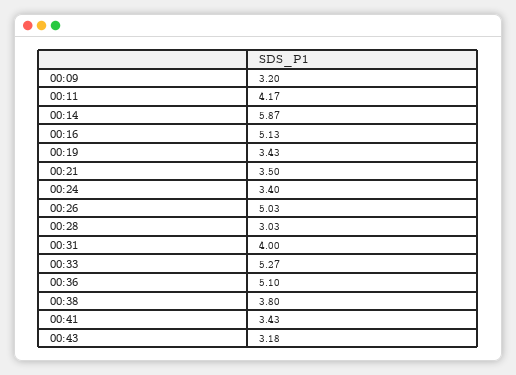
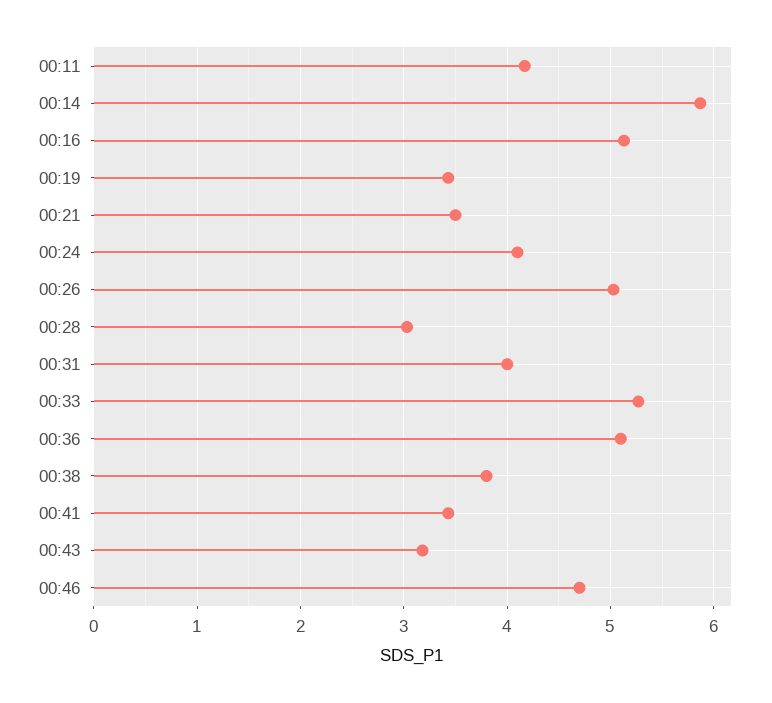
00:09: 3.2 -> none
00:24: 3.4 -> 4.1
00:46: none -> 4.7

